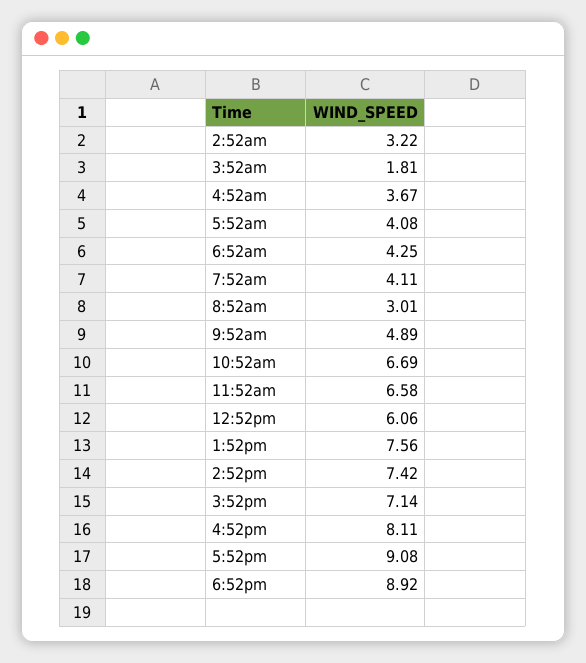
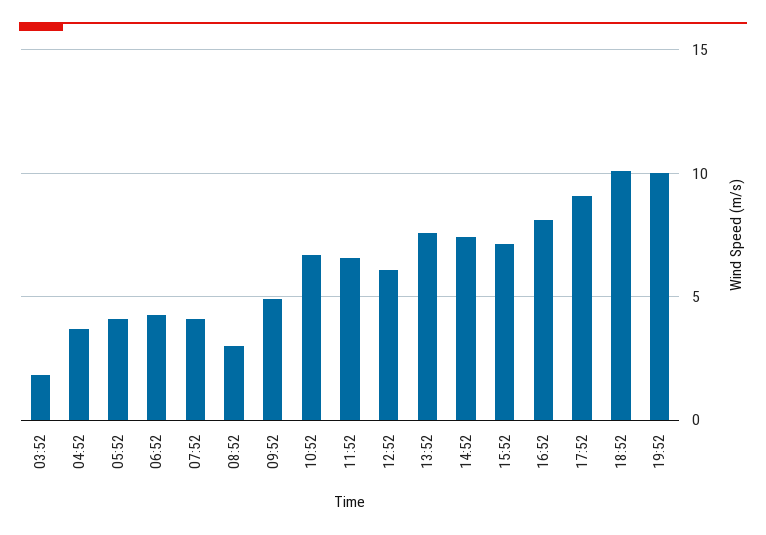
2:52am: 3.22 -> none
6:52pm: 8.92 -> 10
19:52: none -> 10

